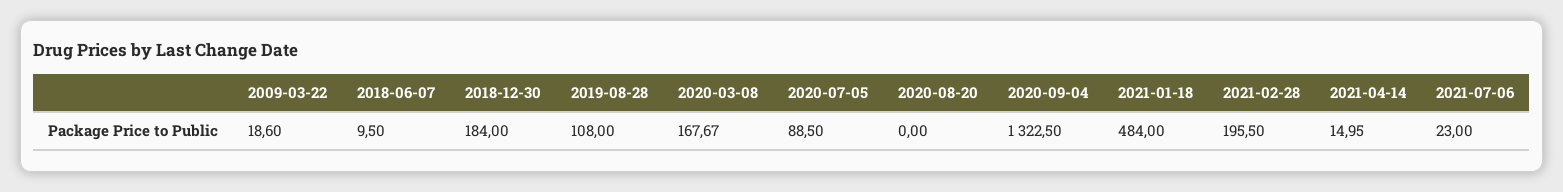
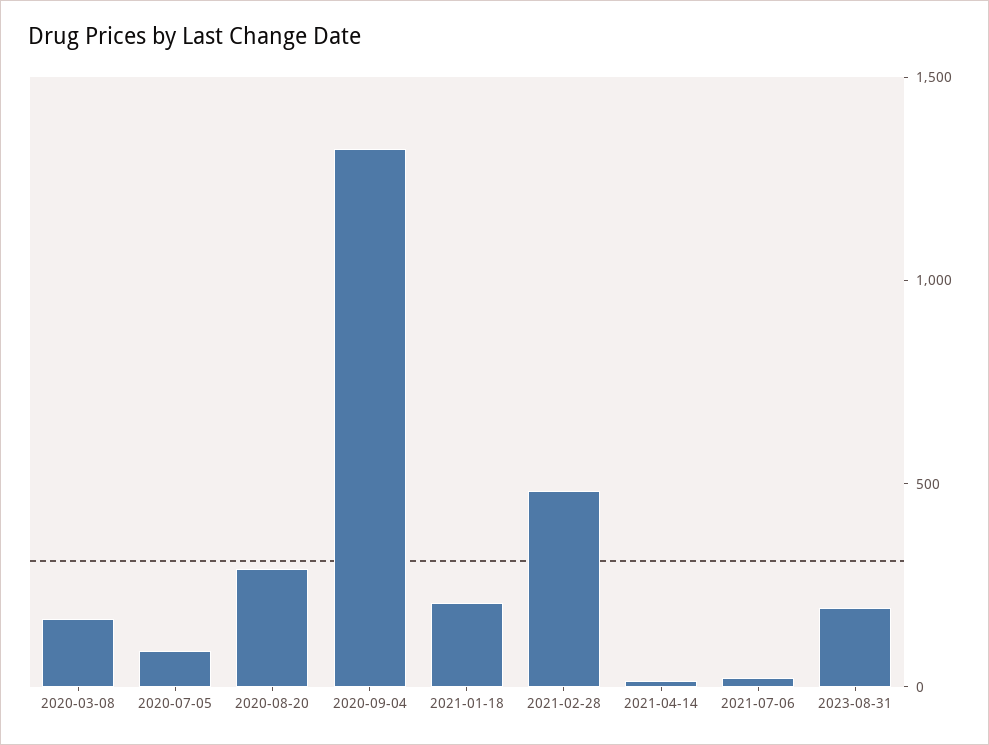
2009-03-22: 18.6 -> none
2018-06-07: 9.5 -> none
2018-12-30: 184 -> none
2019-08-28: 108 -> none
2020-08-20: 0 -> 300
2021-01-18: 484 -> 200
2021-02-28: 195.5 -> 500
2023-08-31: none -> 200

